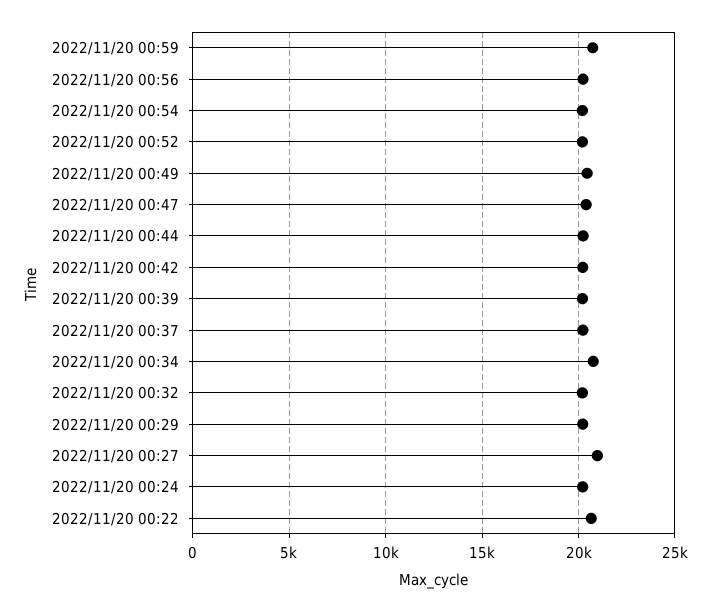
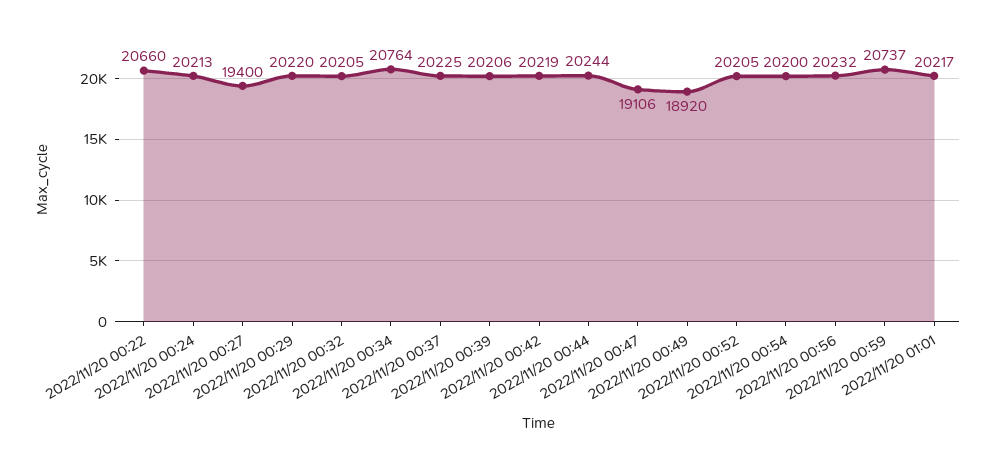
2022/11/20 00:49: 20500 -> 18920
2022/11/20 00:47: 20500 -> 19106
2022/11/20 00:27: 21000 -> 19400
2022/11/20 01:01: none -> 20217

